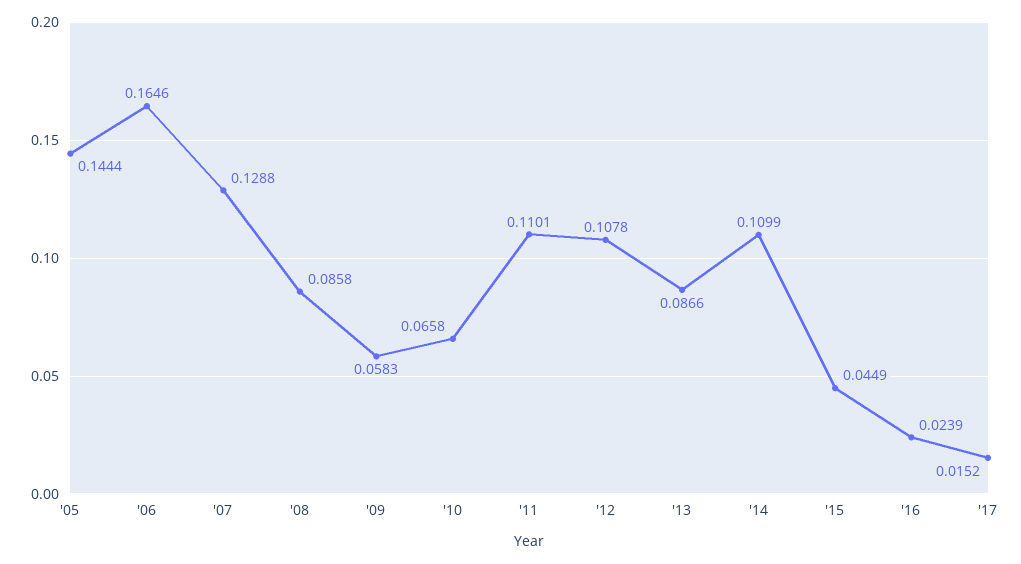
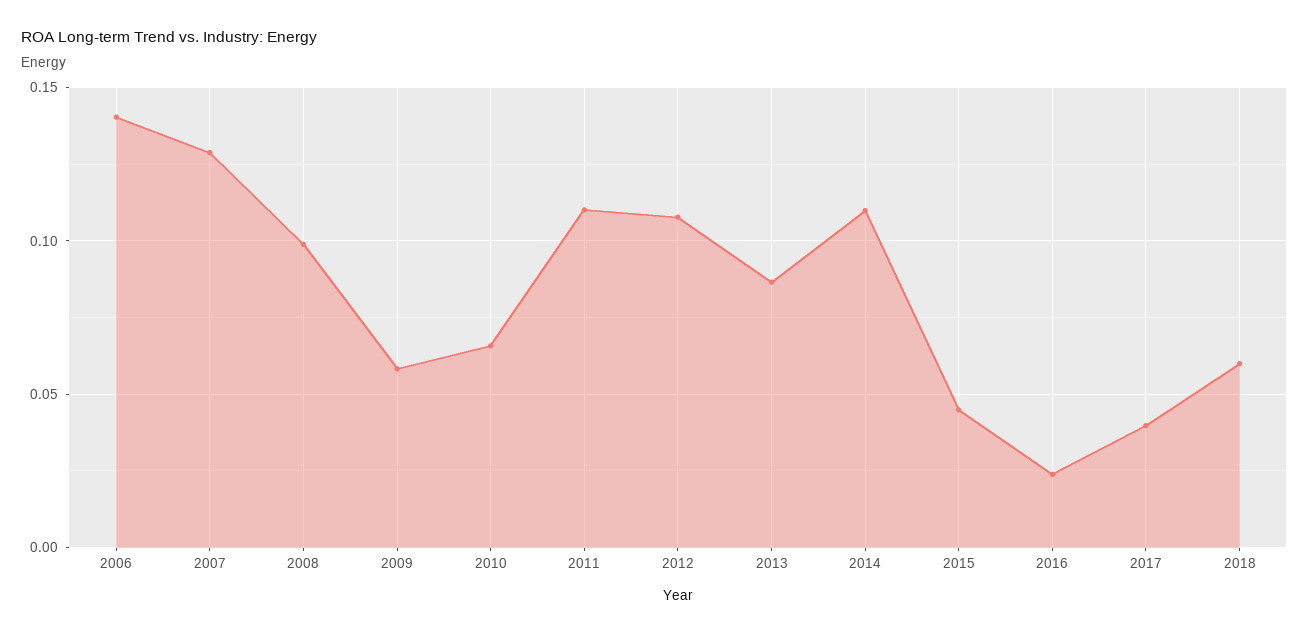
'05: 0.1444 -> none
'06: 0.1646 -> 0.14
'08: 0.0858 -> 0.1
'17: 0.0152 -> 0.04
2018: none -> 0.06

